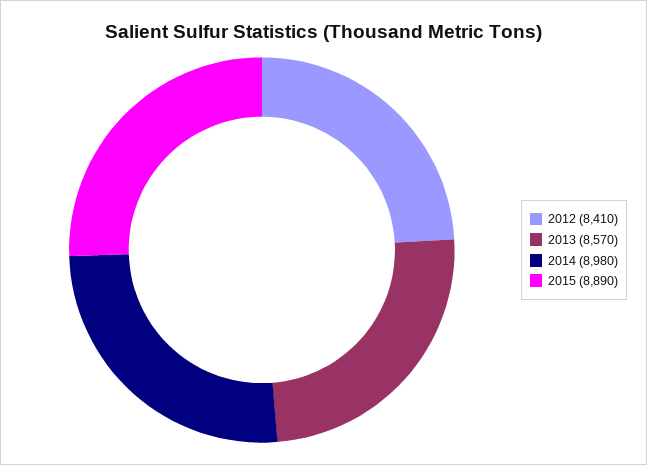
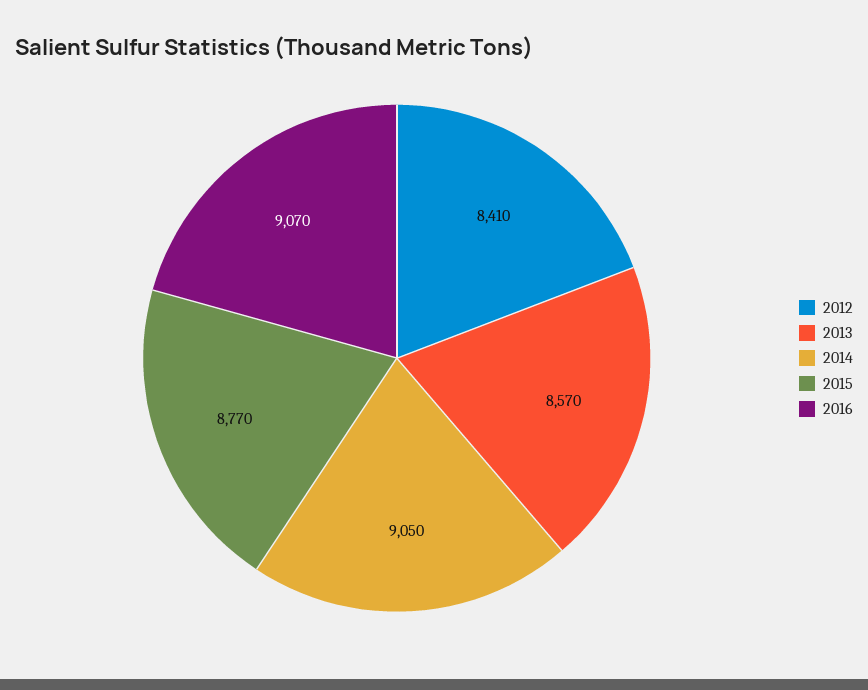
2014: 8980 -> 9050
2015: 8890 -> 8770
2016: none -> 9070

